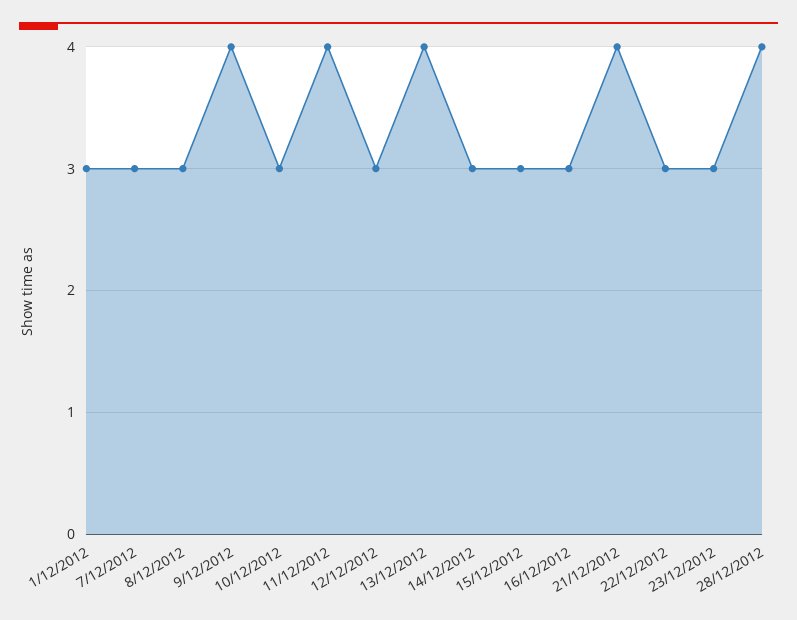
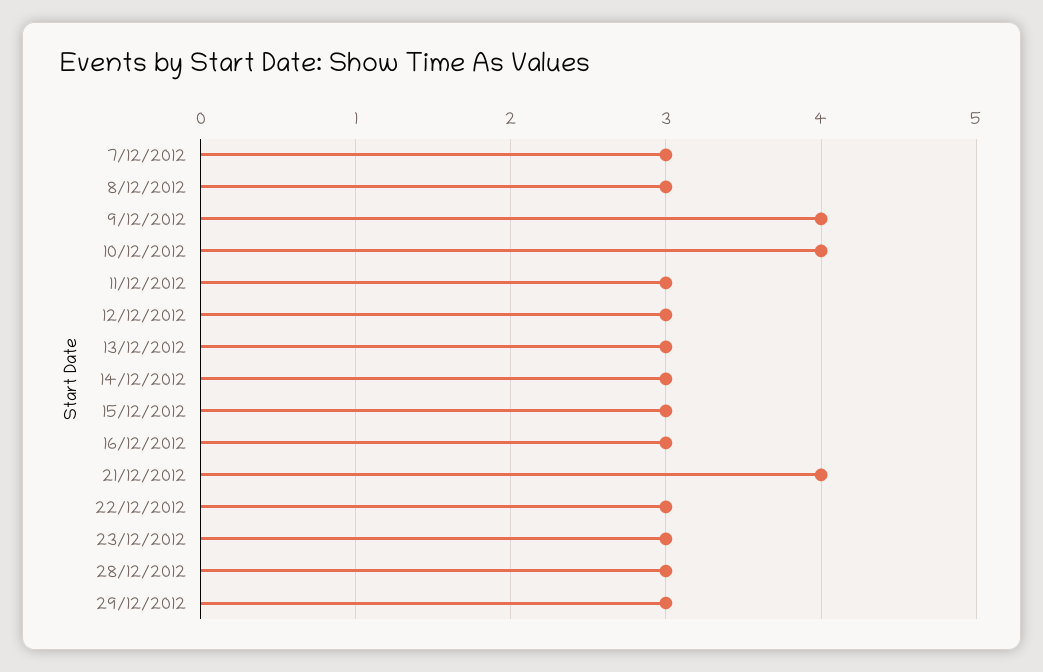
1/12/2012: 3 -> none
10/12/2012: 3 -> 4
11/12/2012: 4 -> 3
13/12/2012: 4 -> 3
28/12/2012: 4 -> 3
29/12/2012: none -> 3

